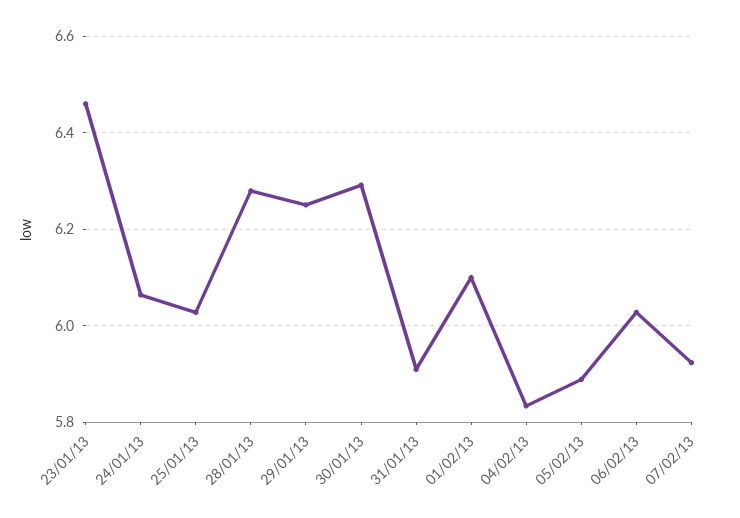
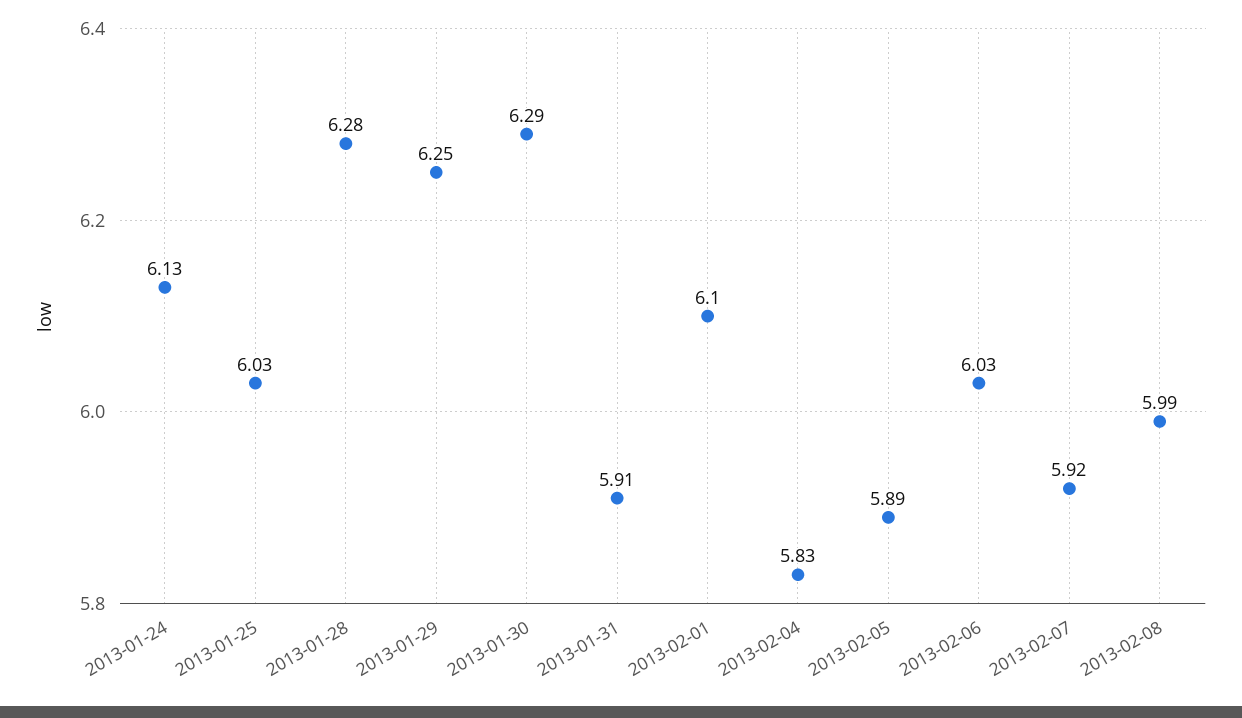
23/01/13: 6.46 -> none
24/01/13: 6.06 -> 6.13
2013-02-08: none -> 5.99

